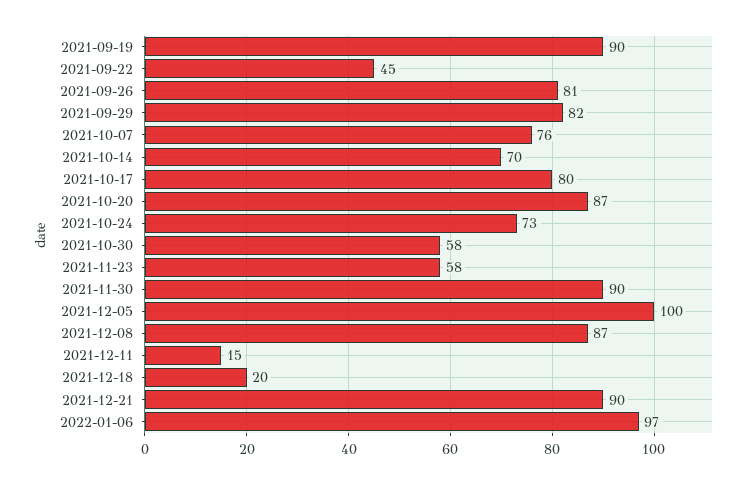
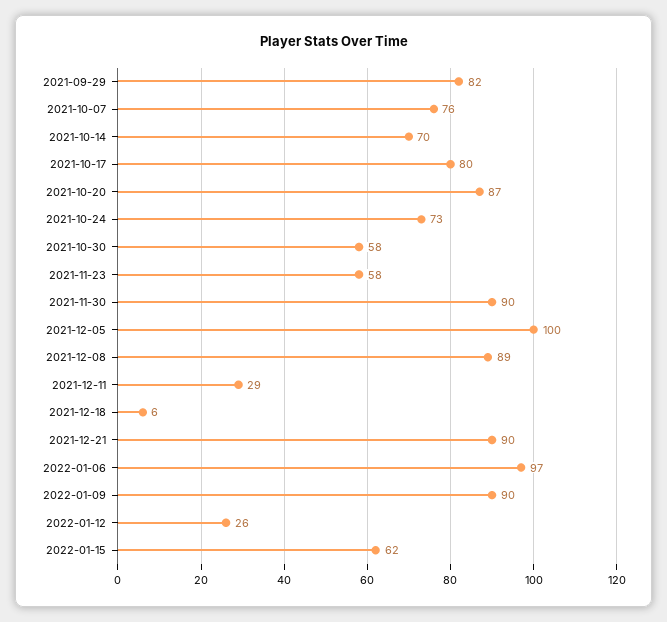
2021-09-19: 90 -> none
2021-09-22: 45 -> none
2021-09-26: 81 -> none
2021-12-08: 87 -> 89
2021-12-11: 15 -> 29
2021-12-18: 20 -> 6
2022-01-09: none -> 90
2022-01-12: none -> 26
2022-01-15: none -> 62

